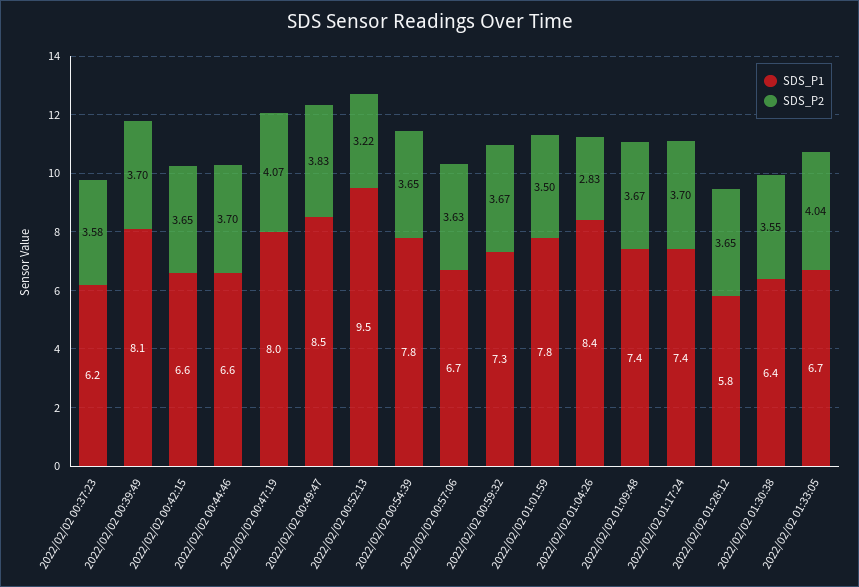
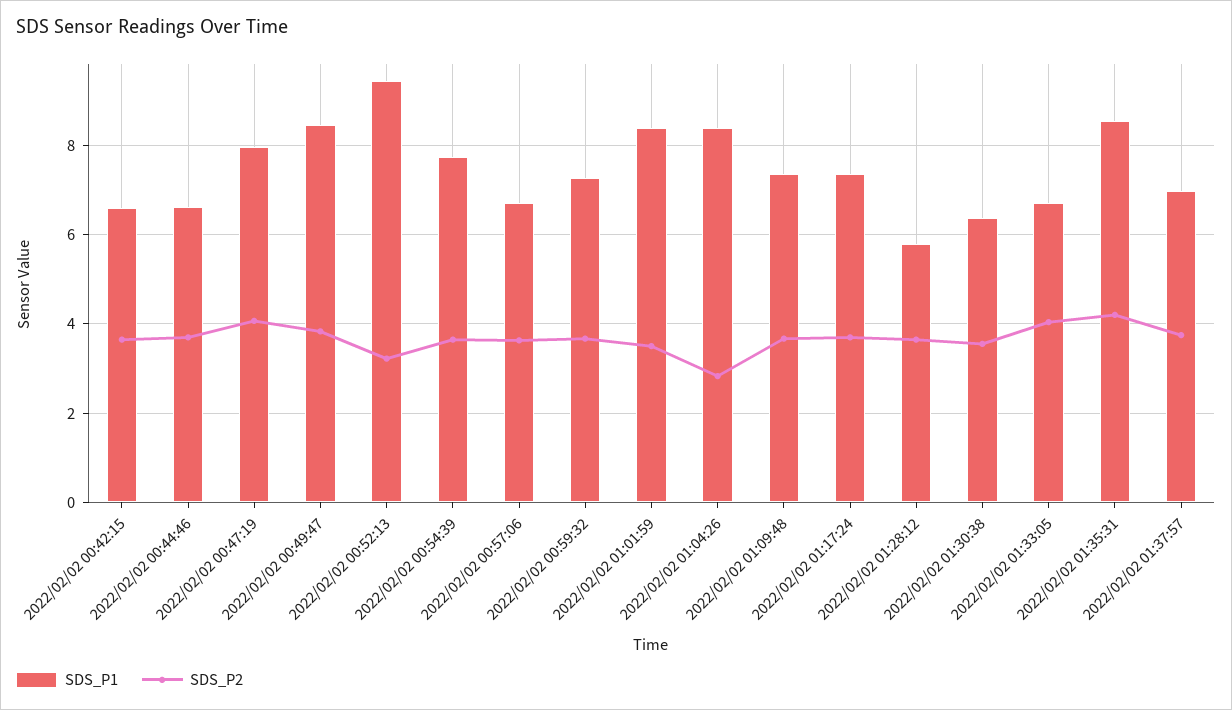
SDS_P1, 2022/02/02 00:37:23: 6.2 -> none
SDS_P2, 2022/02/02 00:37:23: 3.58 -> none
SDS_P1, 2022/02/02 00:39:49: 8.1 -> none
SDS_P2, 2022/02/02 00:39:49: 3.7 -> none
SDS_P1, 2022/02/02 01:01:59: 7.8 -> 8.4
SDS_P1, 2022/02/02 01:35:31: none -> 8.6
SDS_P2, 2022/02/02 01:35:31: none -> 4.2
SDS_P1, 2022/02/02 01:37:57: none -> 7
SDS_P2, 2022/02/02 01:37:57: none -> 3.8

